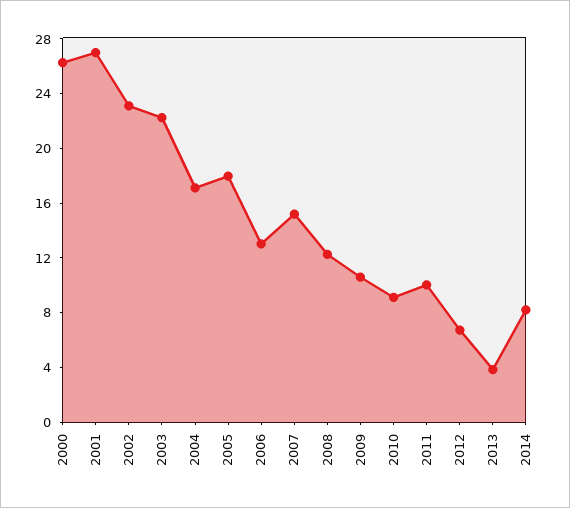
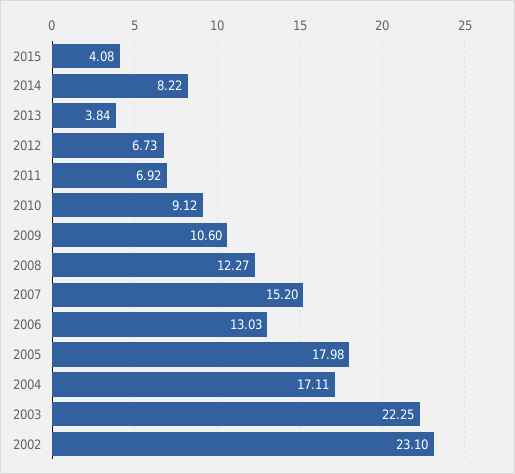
2000: 26 -> none
2001: 27 -> none
2011: 10 -> 6.92
2015: none -> 4.08

